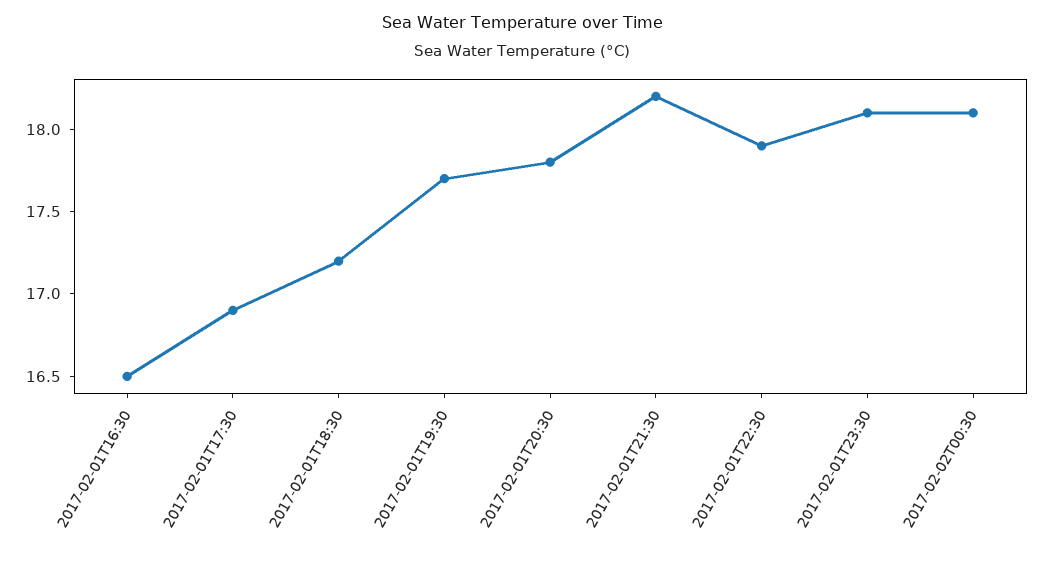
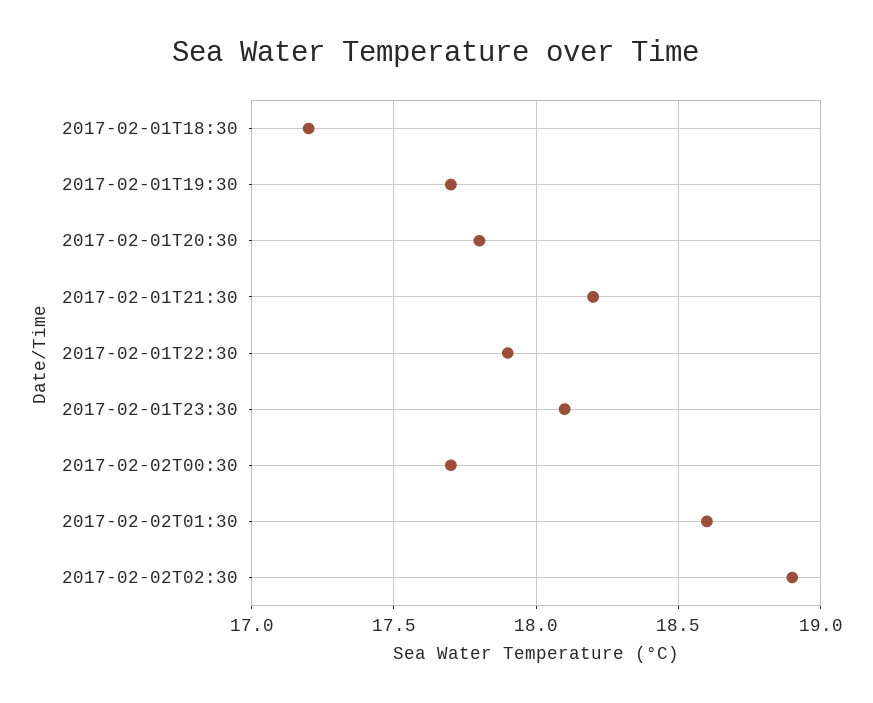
2017-02-01T16:30: 16.5 -> none
2017-02-01T17:30: 16.9 -> none
2017-02-02T00:30: 18.1 -> 17.7
2017-02-02T01:30: none -> 18.6
2017-02-02T02:30: none -> 18.9

